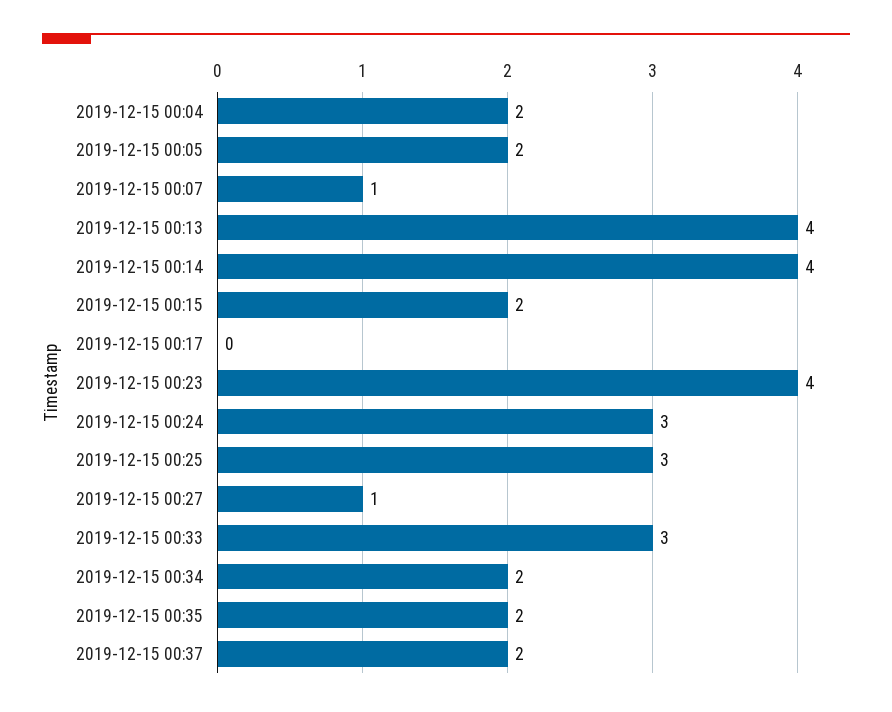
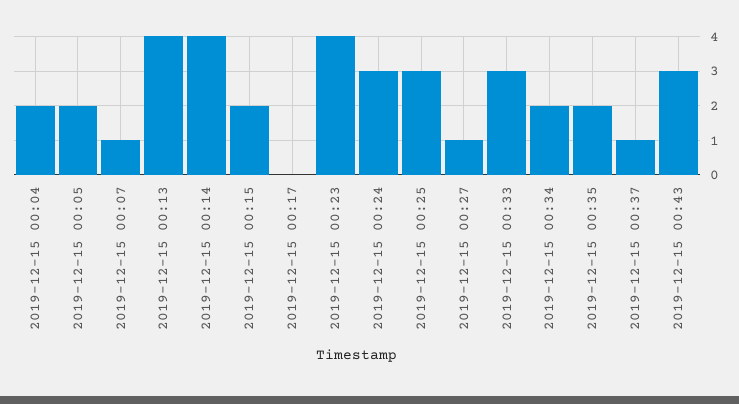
2019-12-15 00:37: 2 -> 1
2019-12-15 00:43: none -> 3

